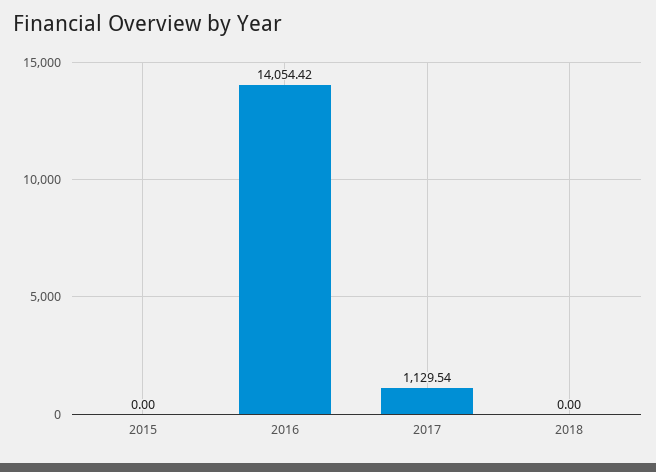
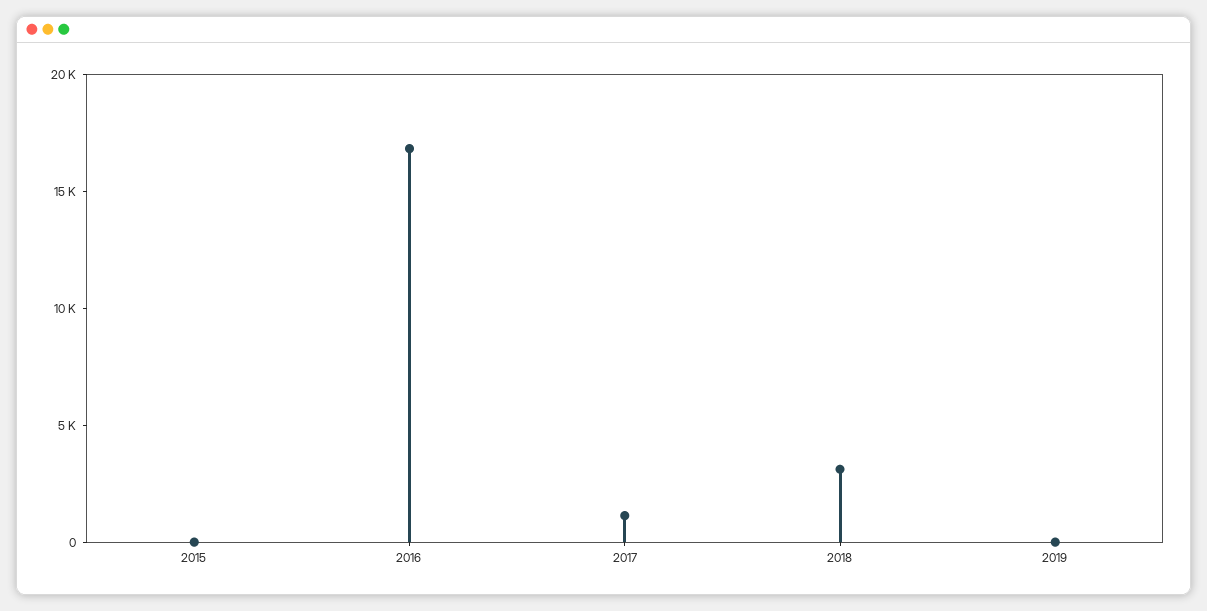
2016: 14054.42 -> 17000
2018: 0 -> 3000
2019: none -> 0

